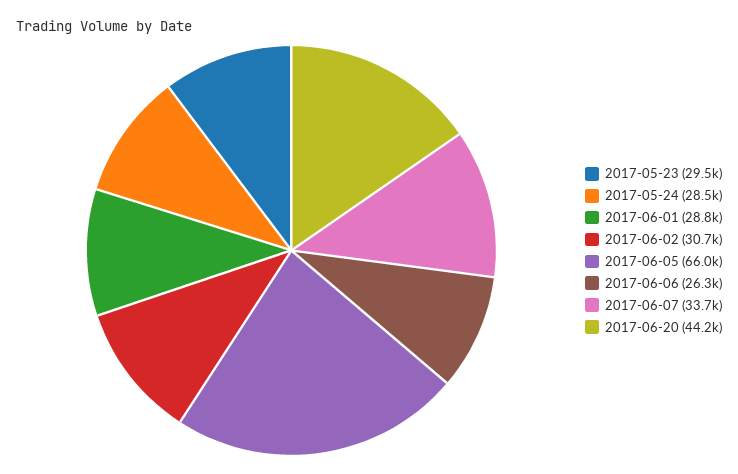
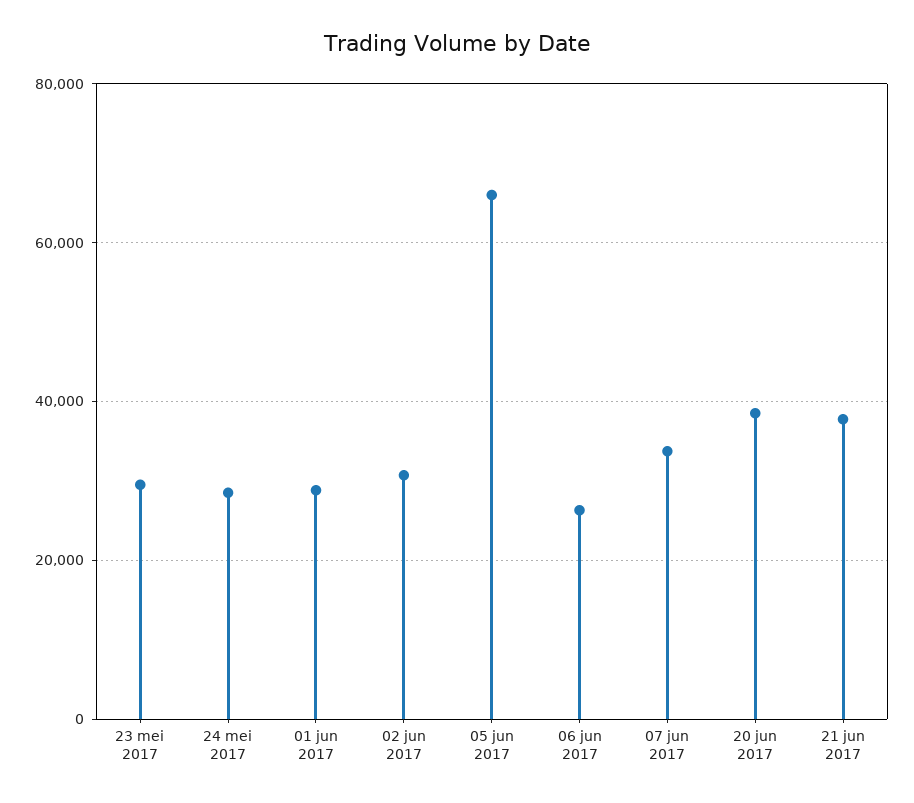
2017-06-20: 44200 -> 38000
21 jun 2017: none -> 38000

